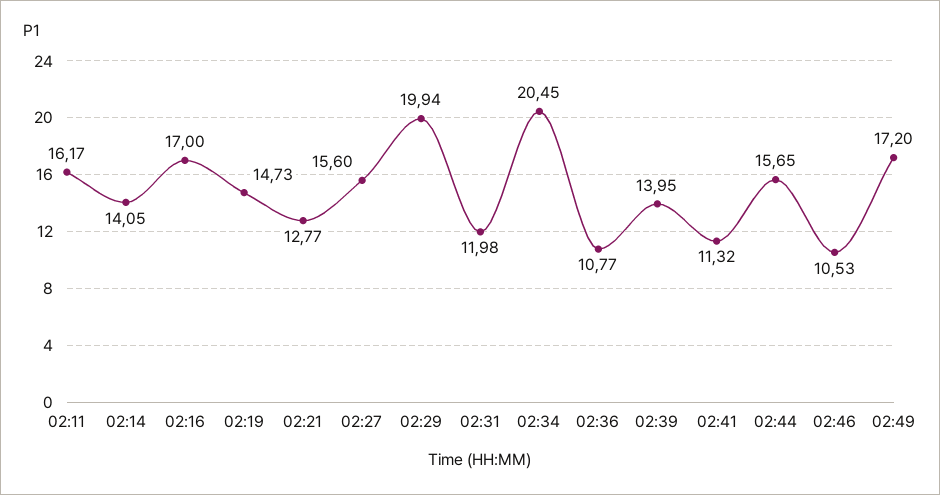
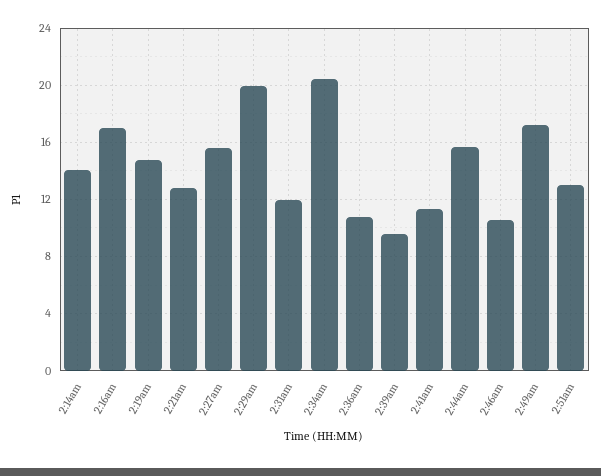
02:11: 16.17 -> none
02:39: 13.95 -> 9.5
2:51am: none -> 13

